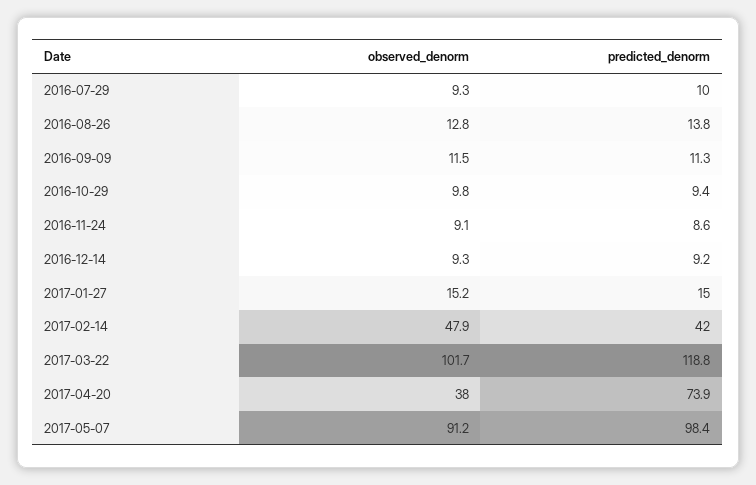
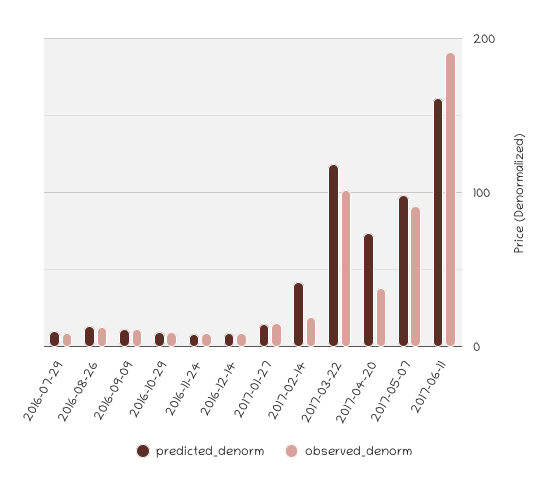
observed_denorm, 2017-02-14: 47.9 -> 20
predicted_denorm, 2017-06-11: none -> 160
observed_denorm, 2017-06-11: none -> 190

